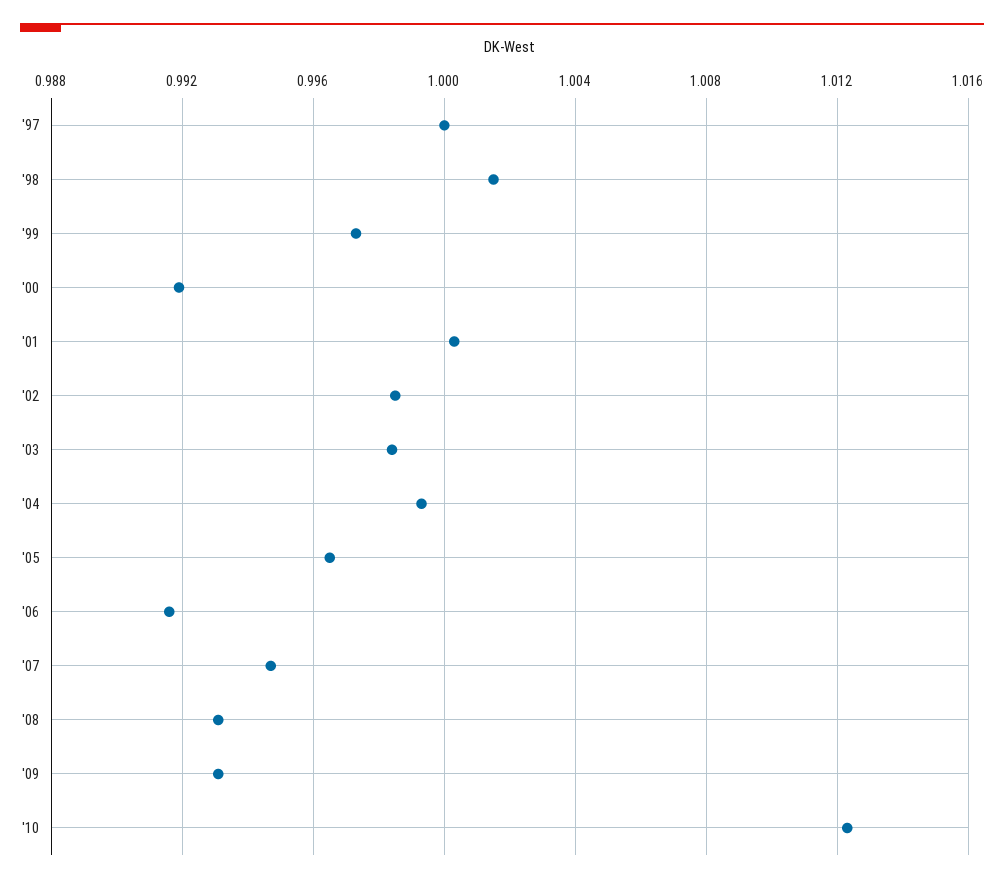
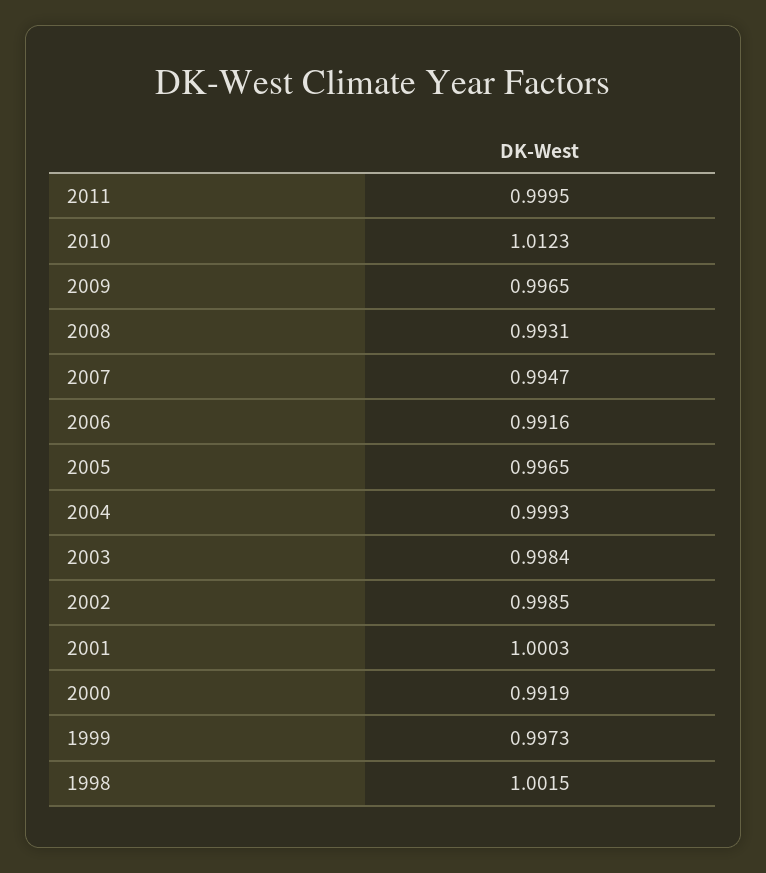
'97: 1 -> none
'09: 0.993 -> 0.9965
2011: none -> 0.9995

